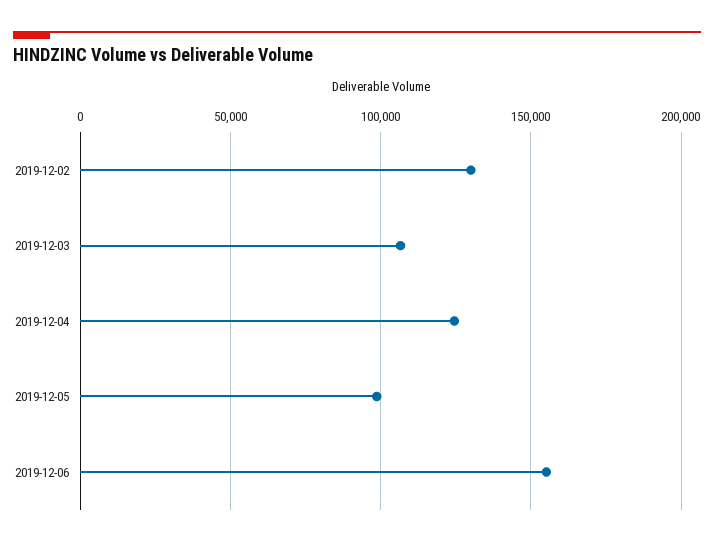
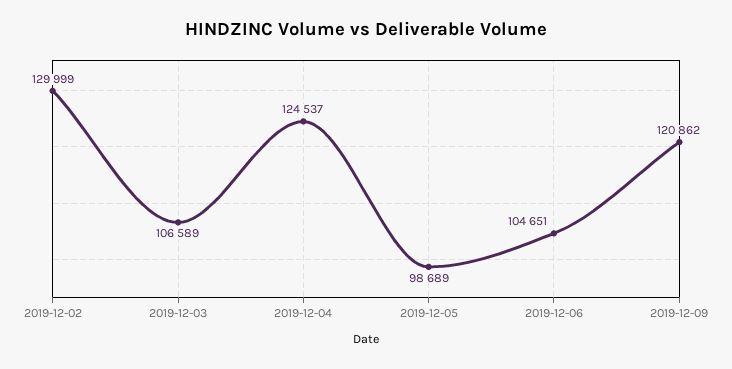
2019-12-06: 155000 -> 104651
2019-12-09: none -> 120862

